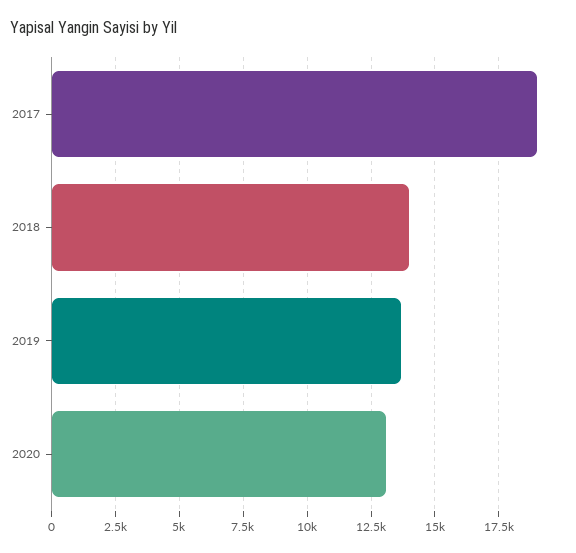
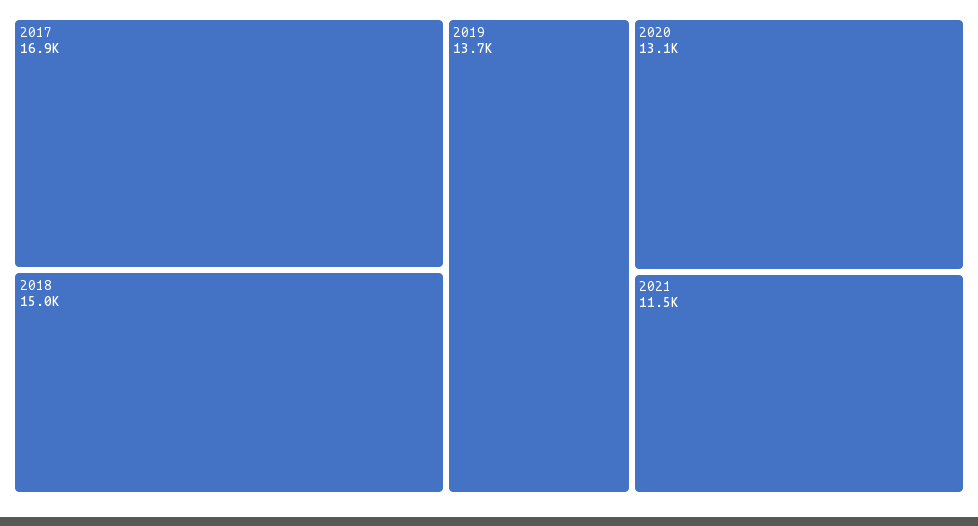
2017: 19000 -> 16900
2018: 14000 -> 15000
2021: none -> 11500

